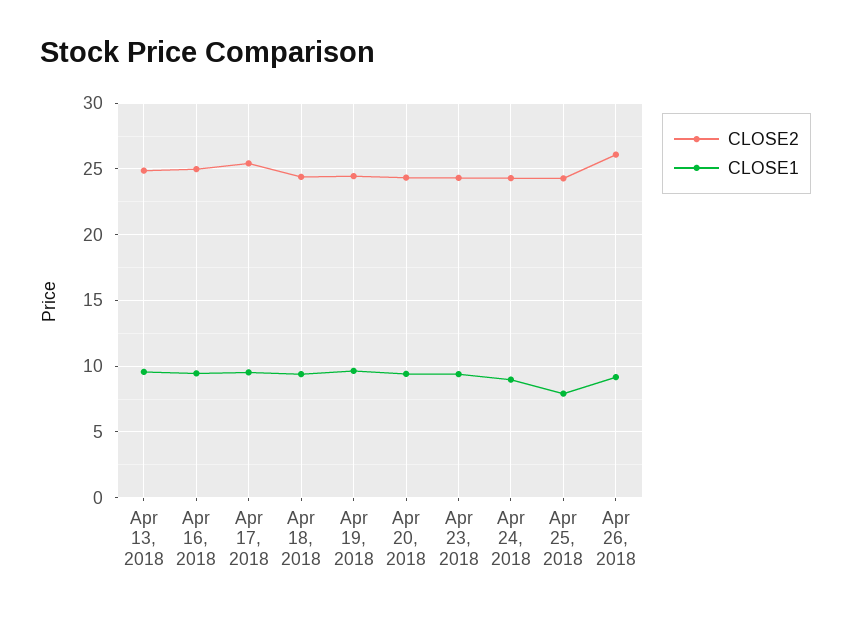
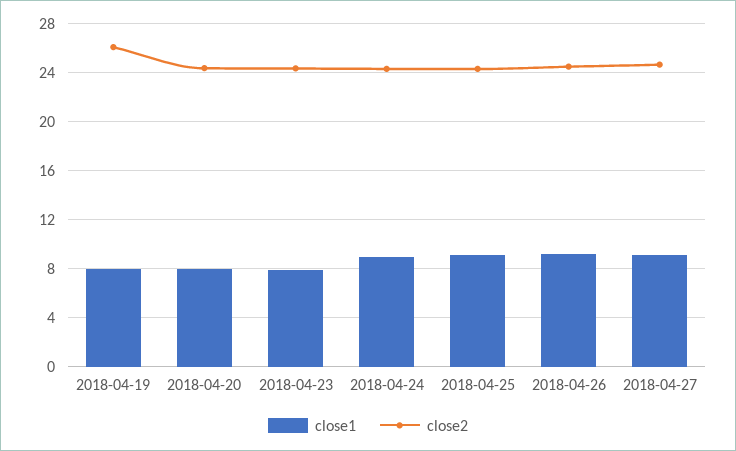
CLOSE2, Apr 13, 2018: 25 -> none
CLOSE1, Apr 13, 2018: 9.5 -> none
CLOSE2, Apr 16, 2018: 25 -> none
CLOSE1, Apr 16, 2018: 9.5 -> none
CLOSE2, Apr 17, 2018: 25.5 -> none
CLOSE1, Apr 17, 2018: 9.5 -> none
CLOSE2, Apr 18, 2018: 24.5 -> none
CLOSE1, Apr 18, 2018: 9.5 -> none
CLOSE2, Apr 19, 2018: 24.5 -> 26
CLOSE1, Apr 19, 2018: 9.5 -> 8
CLOSE1, Apr 20, 2018: 9.5 -> 8
CLOSE1, Apr 23, 2018: 9.5 -> 8
CLOSE1, Apr 25, 2018: 8 -> 9
CLOSE2, Apr 26, 2018: 26 -> 24.5
CLOSE1, 2018-04-27: none -> 9
CLOSE2, 2018-04-27: none -> 24.5

